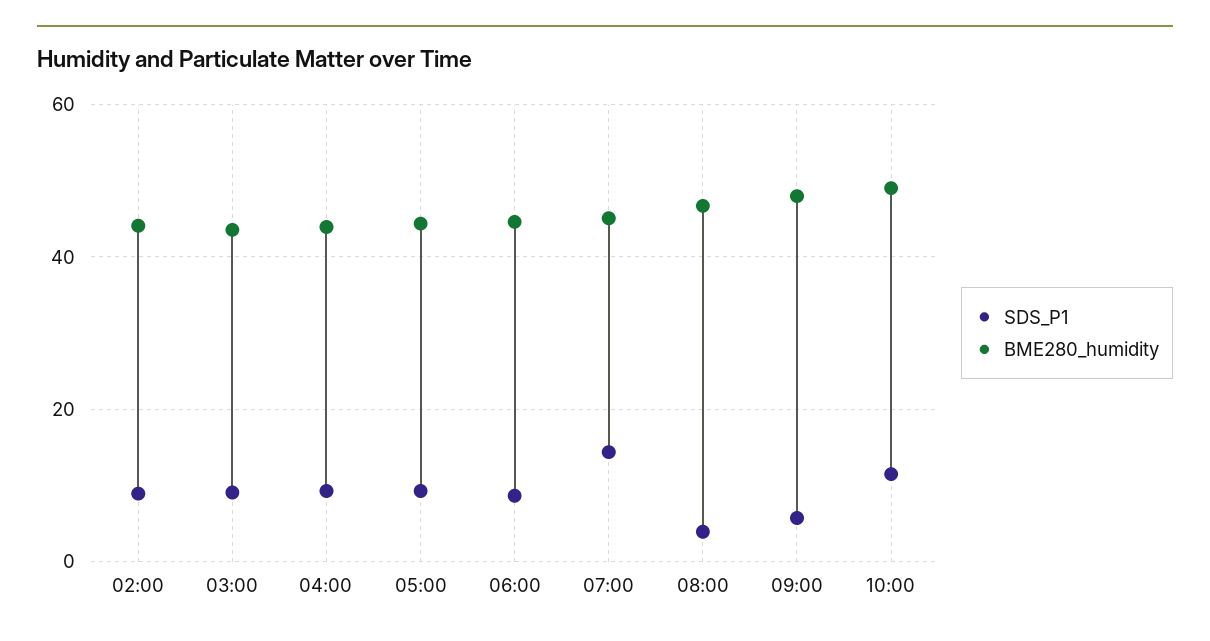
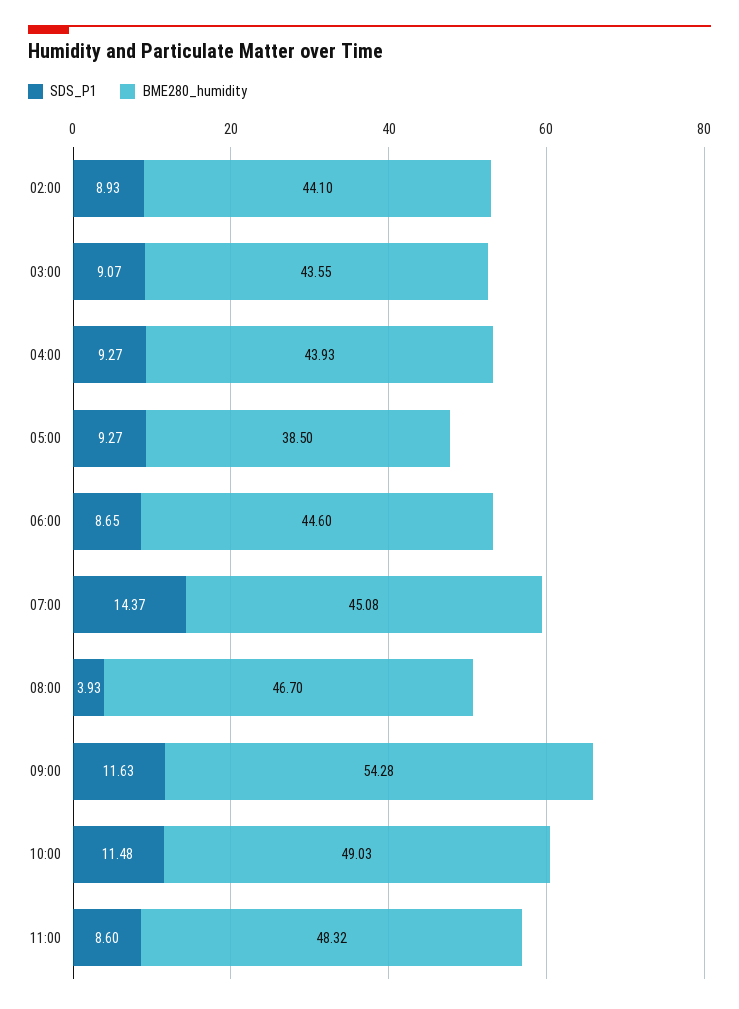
BME280_humidity, 05:00: 44 -> 38.5
SDS_P1, 09:00: 6 -> 11.63
BME280_humidity, 09:00: 48 -> 54.28
SDS_P1, 11:00: none -> 8.6
BME280_humidity, 11:00: none -> 48.32

